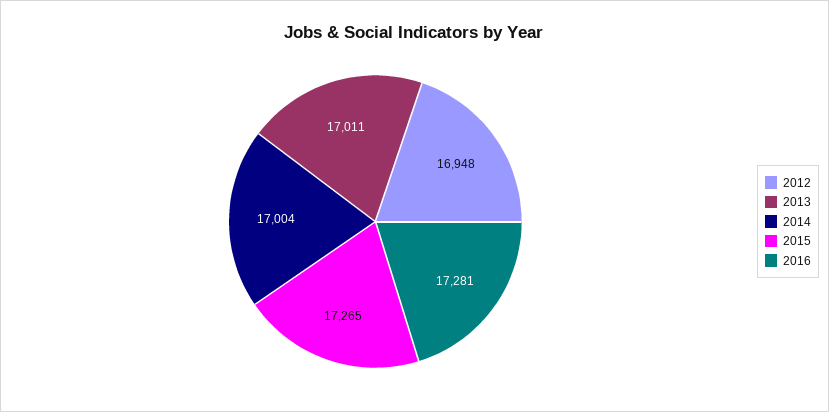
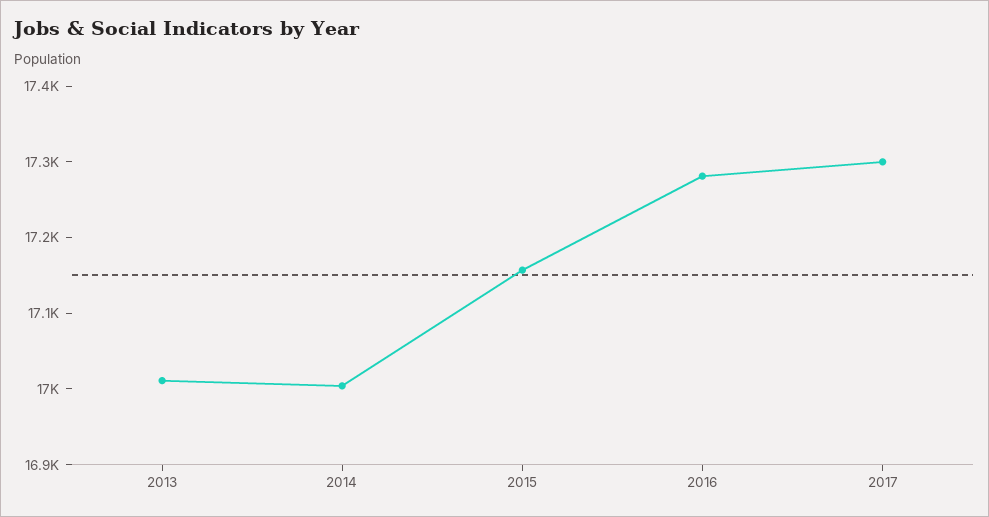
2012: 16948 -> none
2015: 17265 -> 17160
2017: none -> 17300

